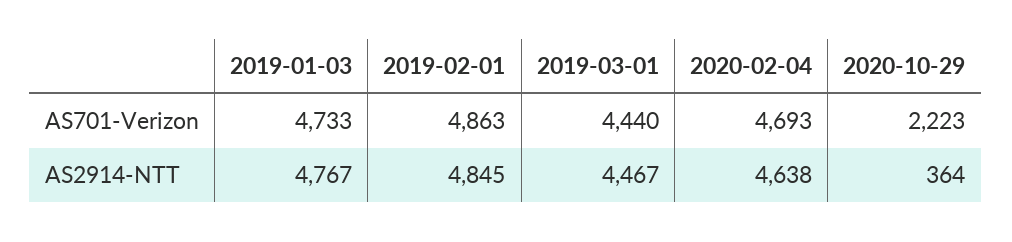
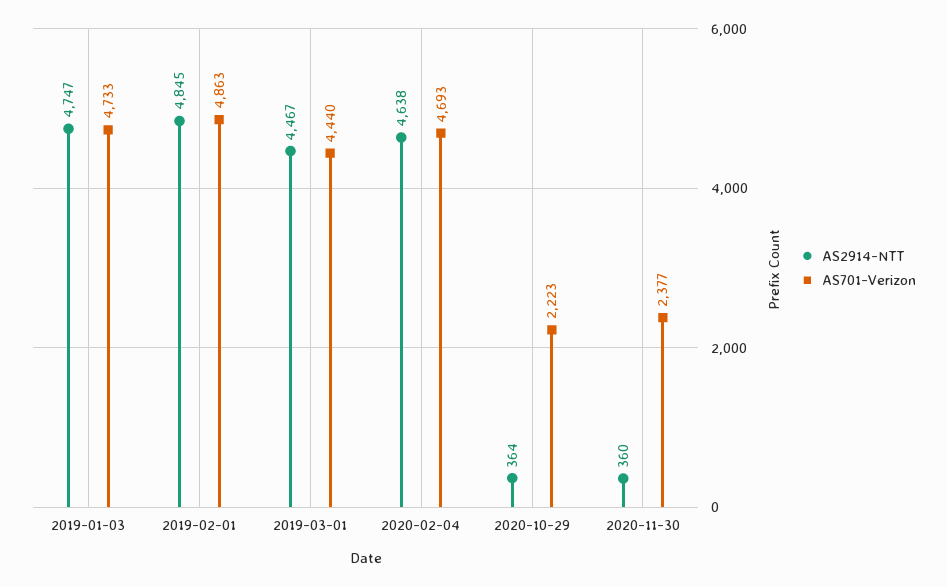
AS2914-NTT, 2019-01-03: 4767 -> 4747
AS2914-NTT, 2020-11-30: none -> 360
AS701-Verizon, 2020-11-30: none -> 2377

